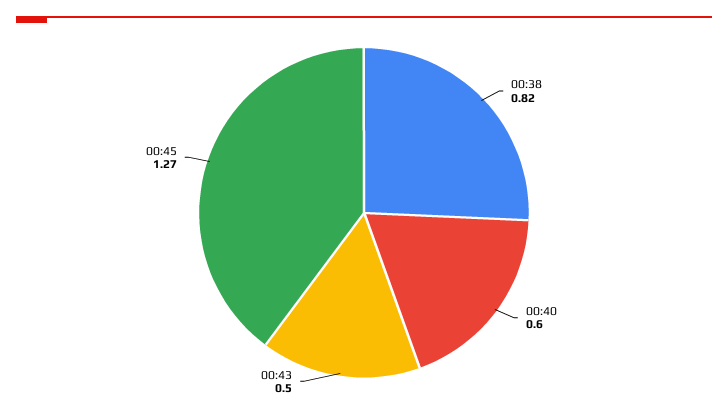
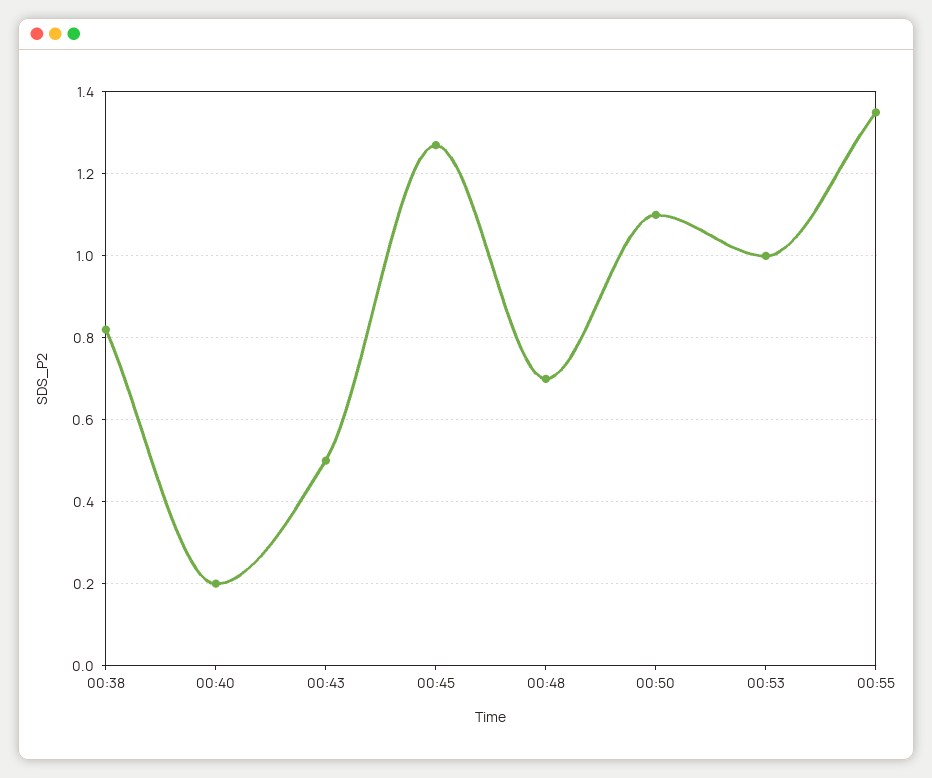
00:40: 0.6 -> 0.2
00:48: none -> 0.7
00:50: none -> 1.1
00:53: none -> 1
00:55: none -> 1.35

